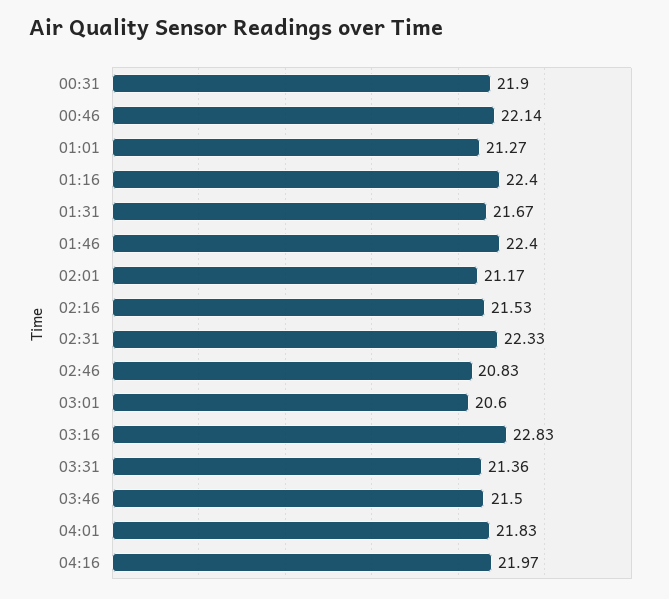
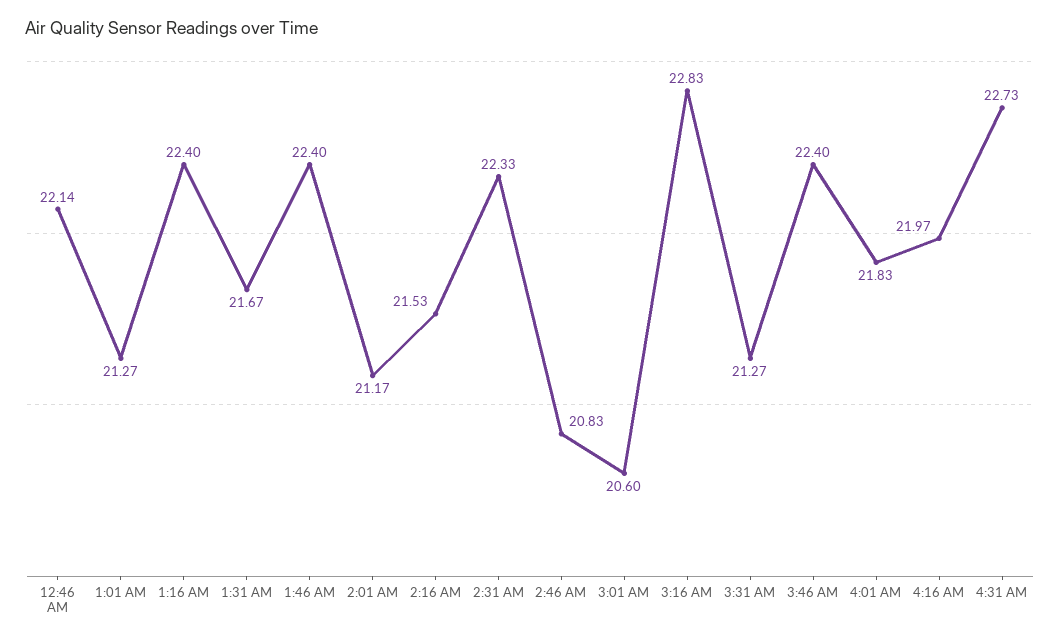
00:31: 21.9 -> none
03:31: 21.36 -> 21.27
03:46: 21.5 -> 22.4
4:31 AM: none -> 22.73

